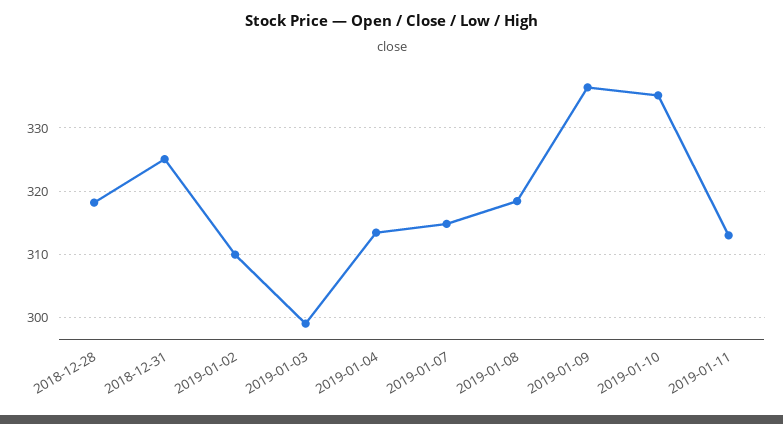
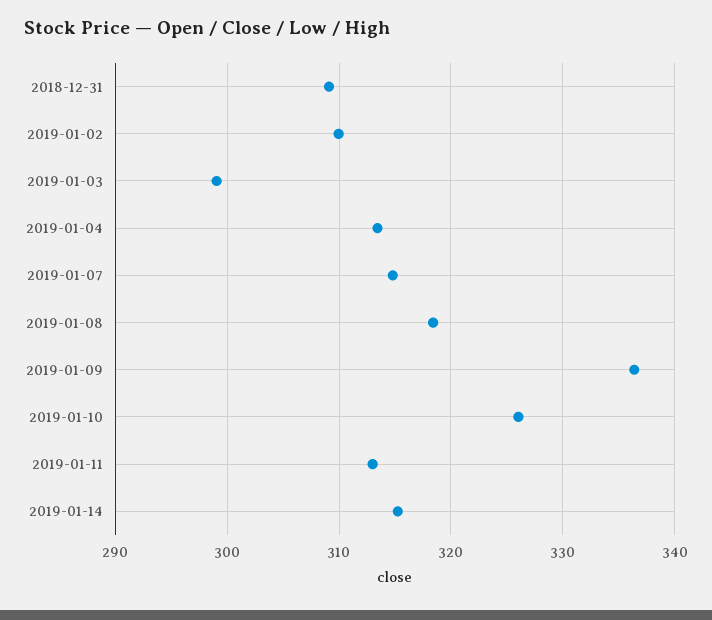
2018-12-28: 318 -> none
2018-12-31: 325 -> 309
2019-01-10: 335 -> 326
2019-01-14: none -> 315

